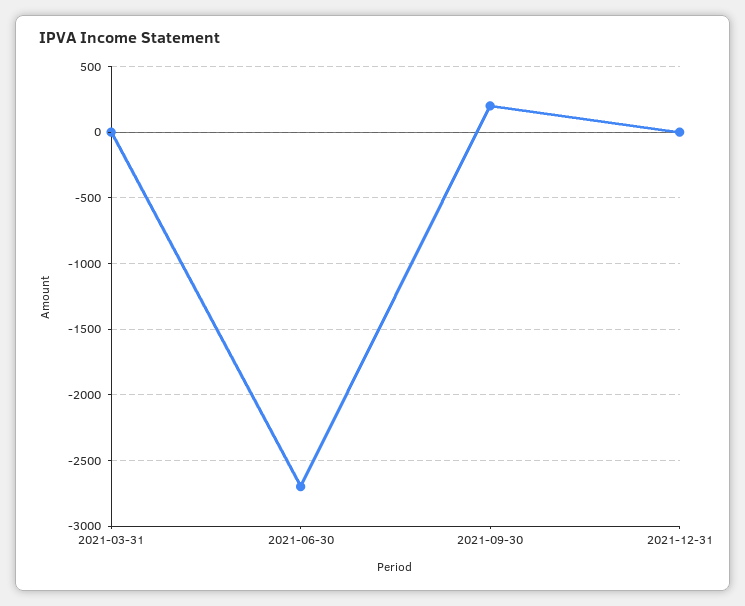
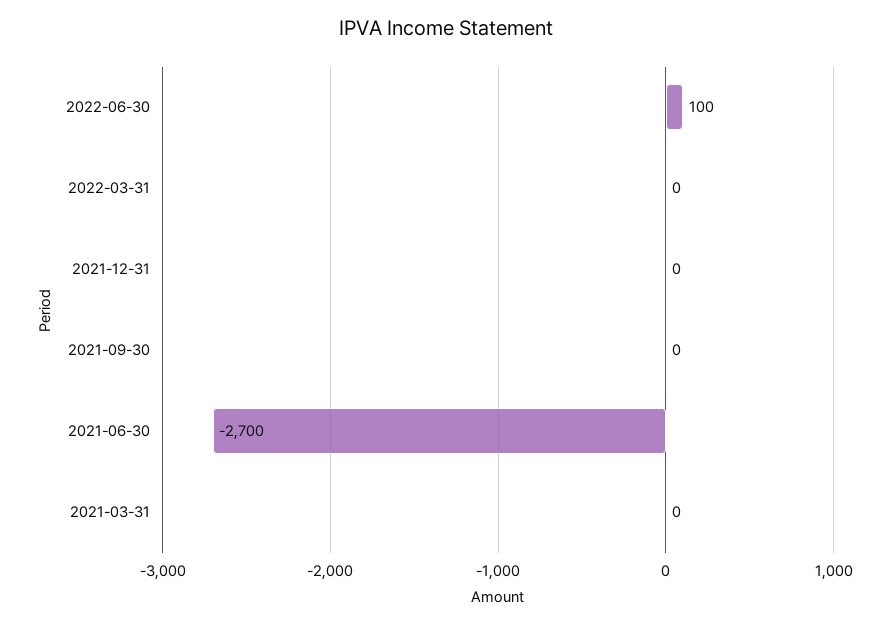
2021-09-30: 200 -> 0
2022-06-30: none -> 100
2022-03-31: none -> 0

